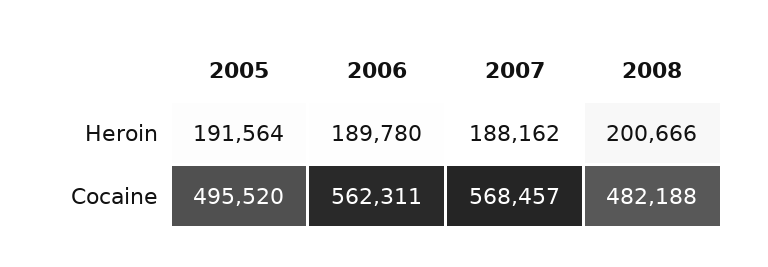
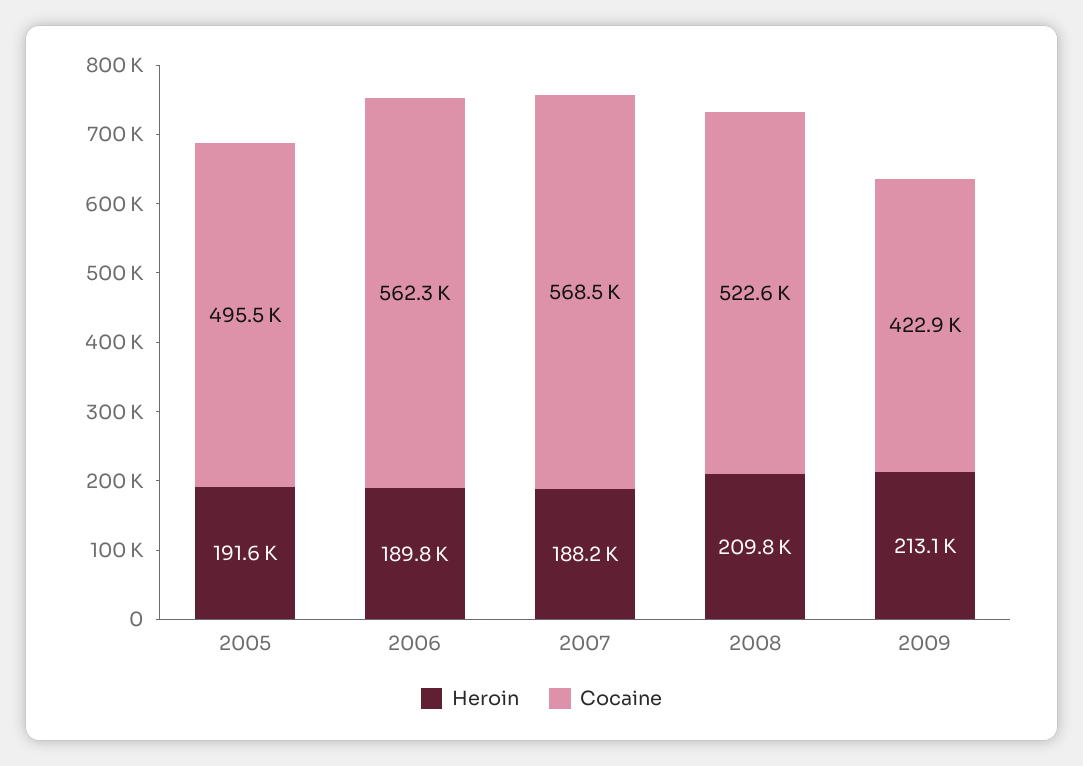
Heroin, 2008: 200666 -> 209800
Cocaine, 2008: 482188 -> 522600
Heroin, 2009: none -> 213100
Cocaine, 2009: none -> 422900

